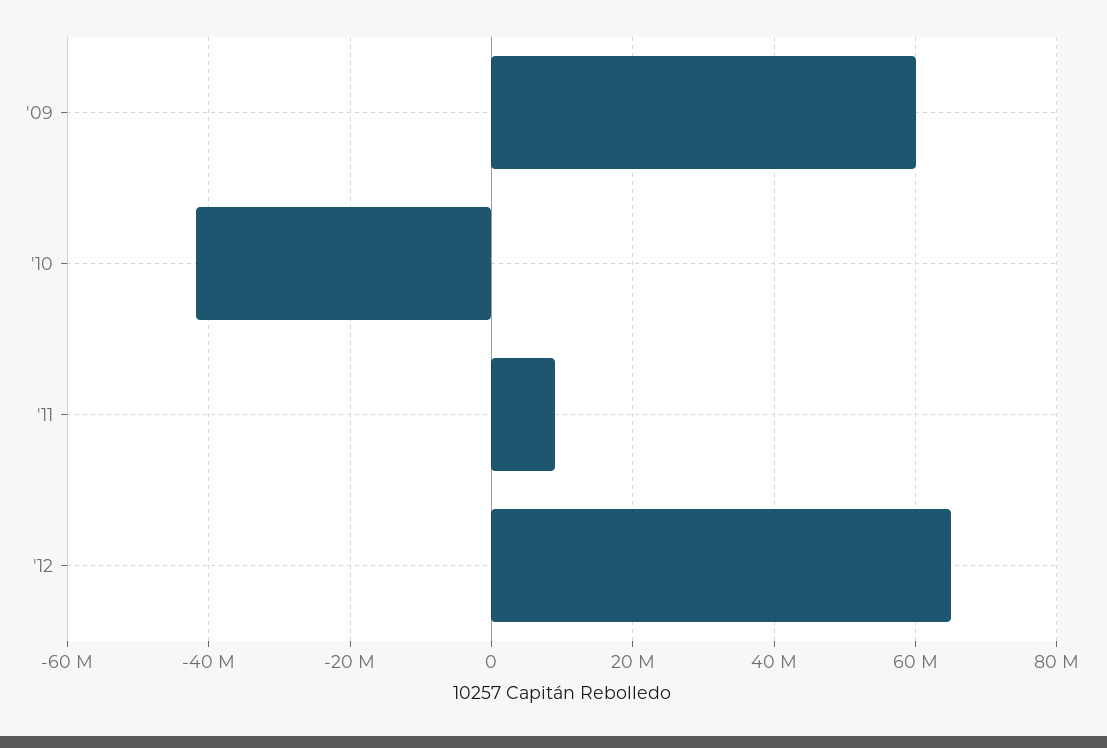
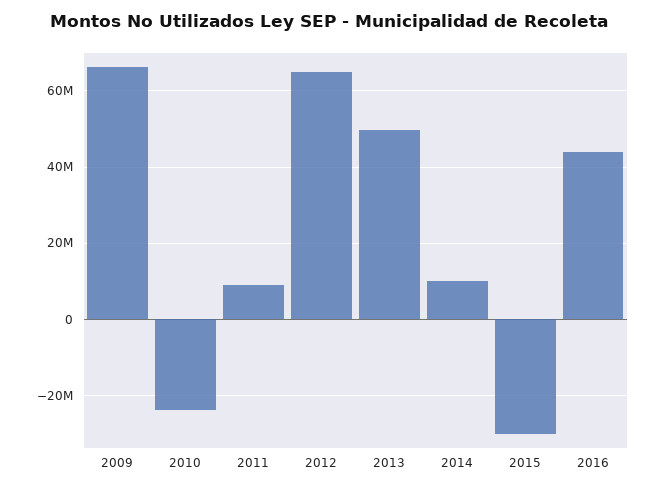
'09: 60000000 -> 66000000
'10: -42000000 -> -24000000
2013: none -> 50000000
2014: none -> 10000000
2015: none -> -30000000
2016: none -> 44000000

